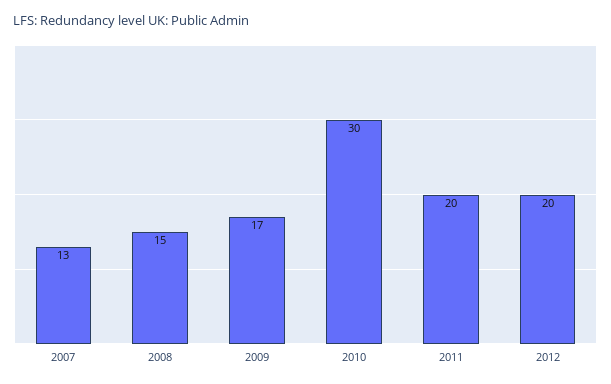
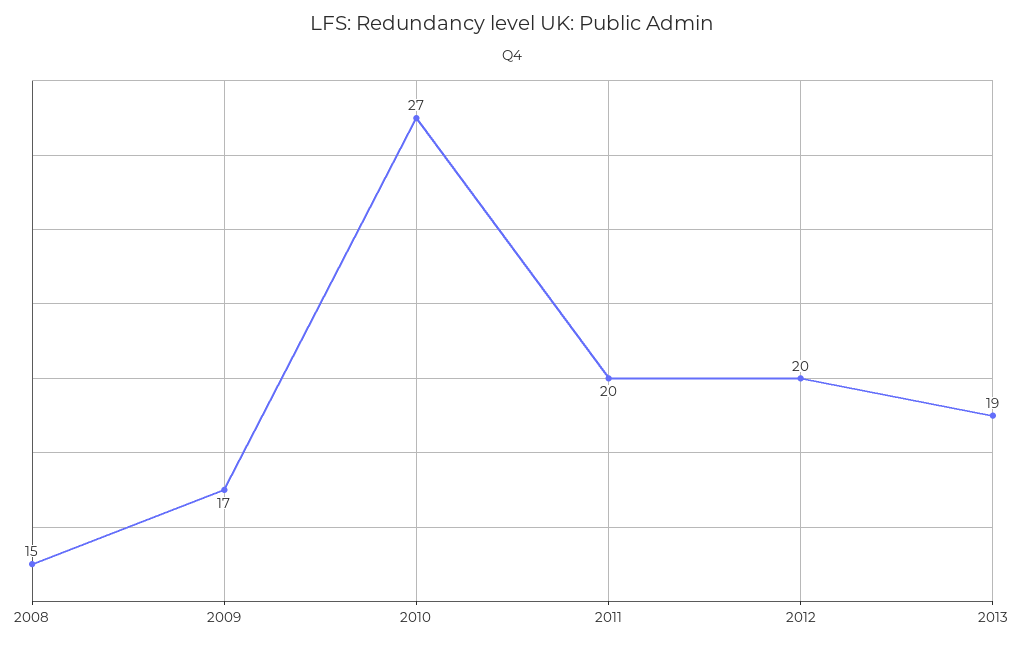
2007: 13 -> none
2010: 30 -> 27
2013: none -> 19

